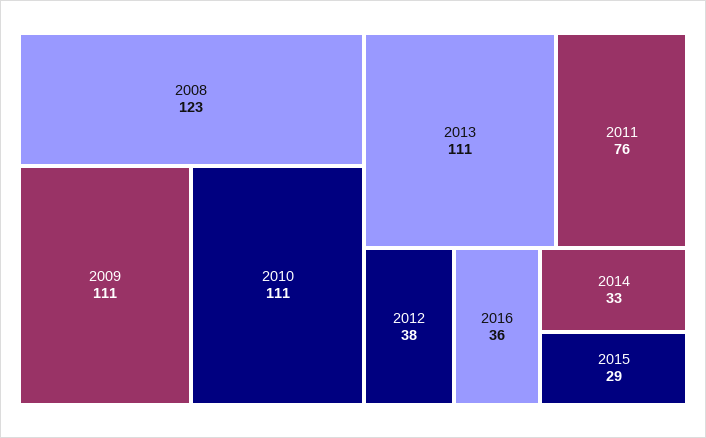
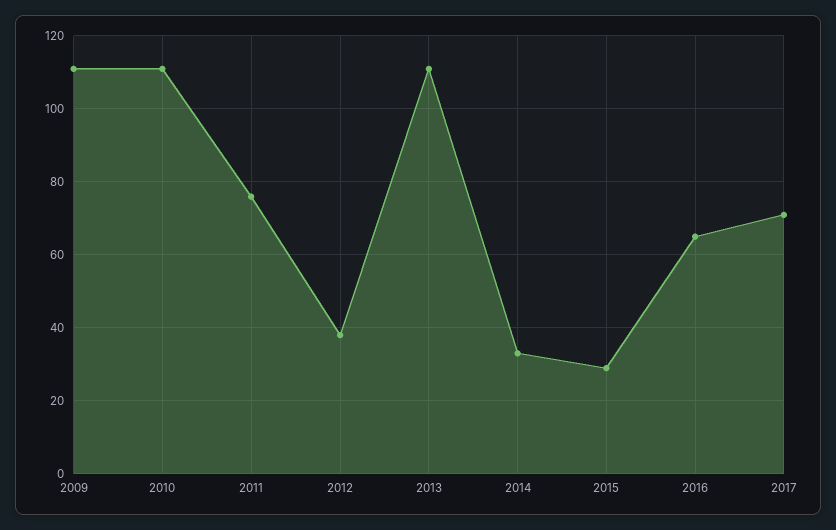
2008: 123 -> none
2016: 36 -> 65
2017: none -> 70

